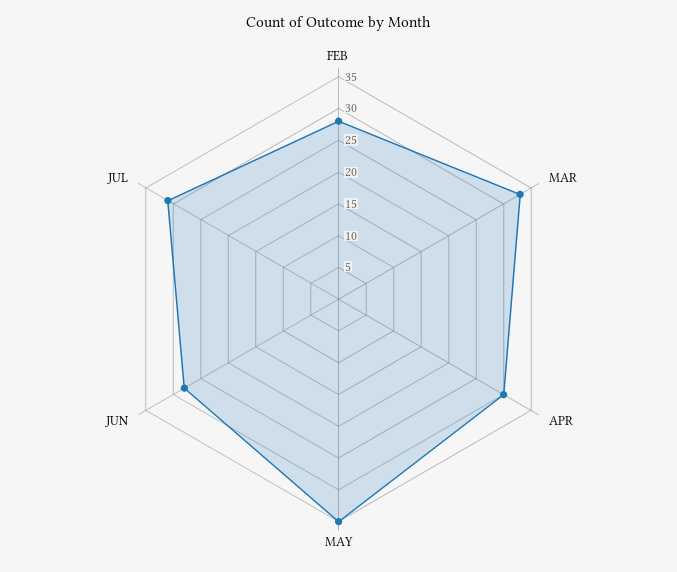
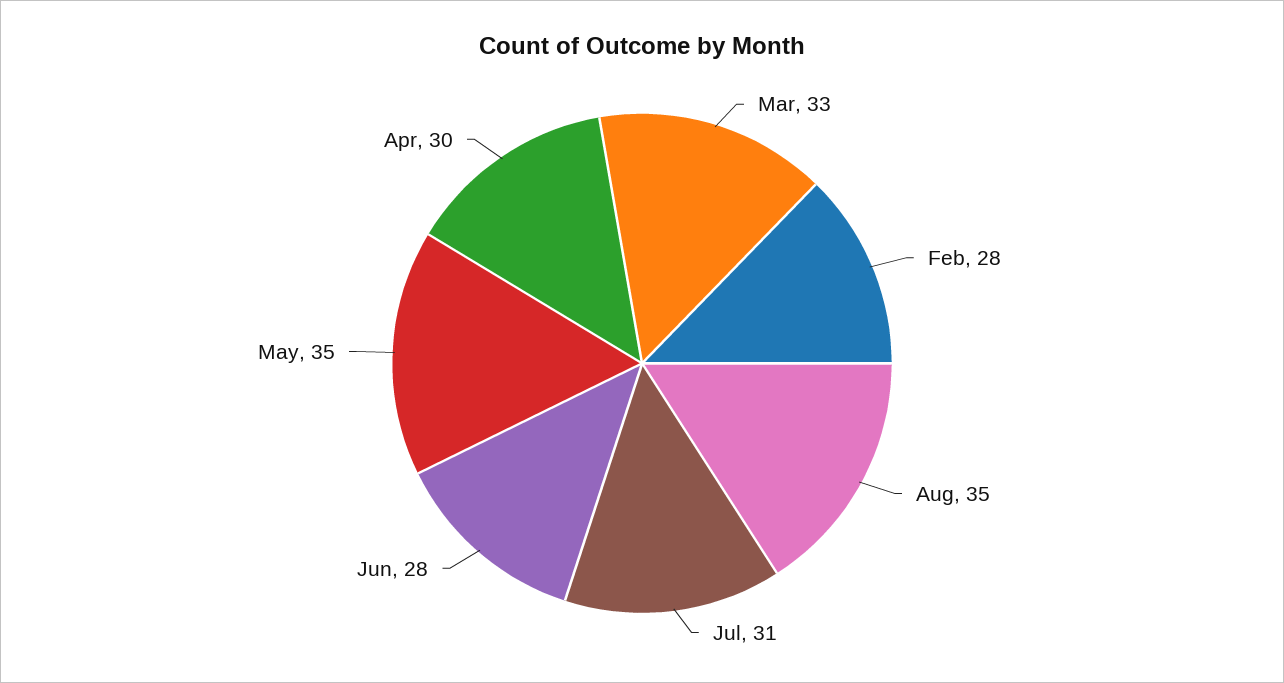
Aug: none -> 35

